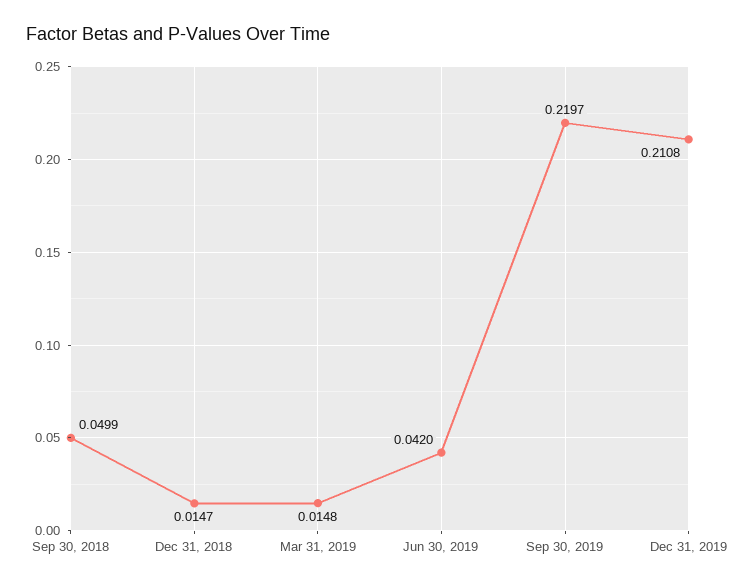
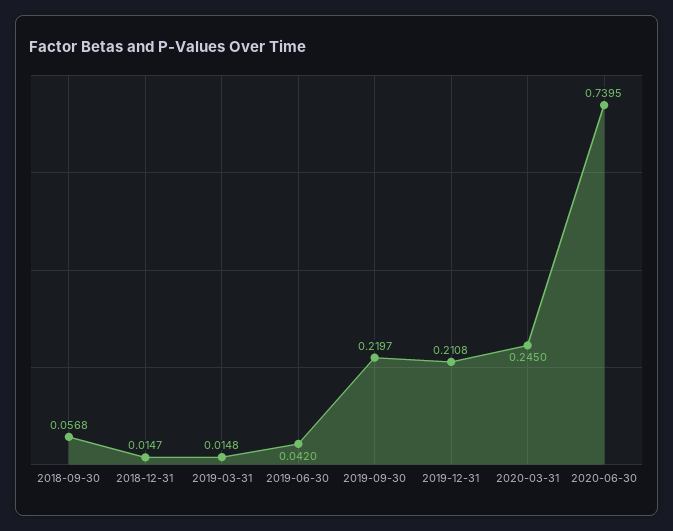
Sep 30, 2018: 0.0499 -> 0.0568
2020-03-31: none -> 0.245
2020-06-30: none -> 0.7395

